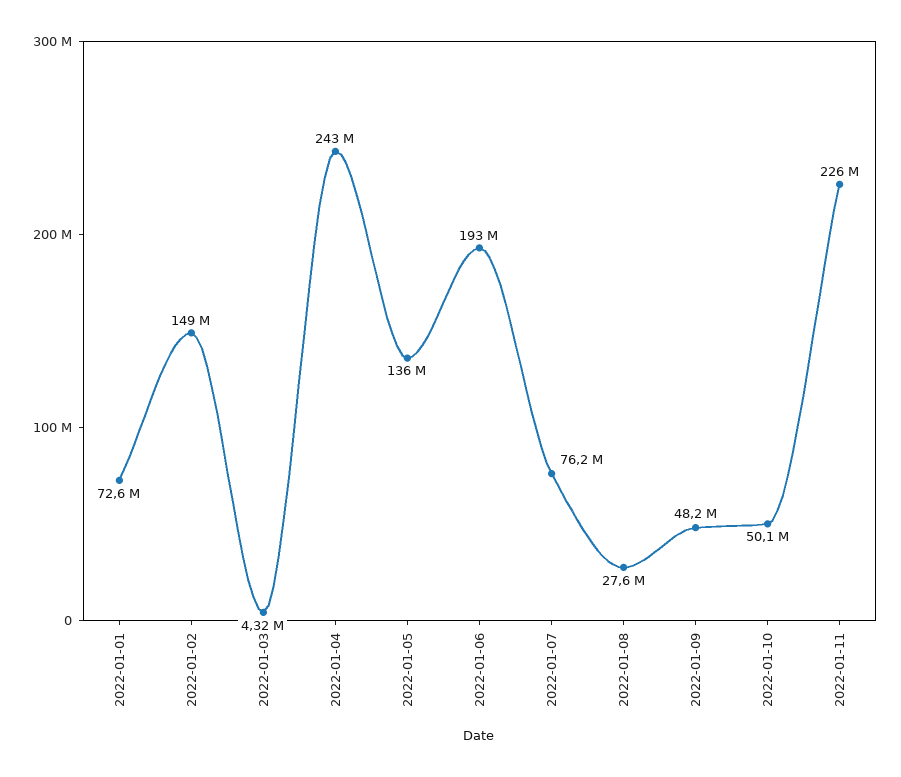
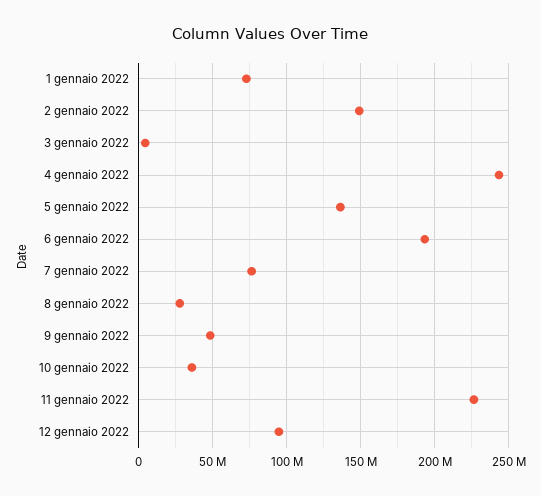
2022-01-10: 50100000 -> 35000000
12 gennaio 2022: none -> 95000000

